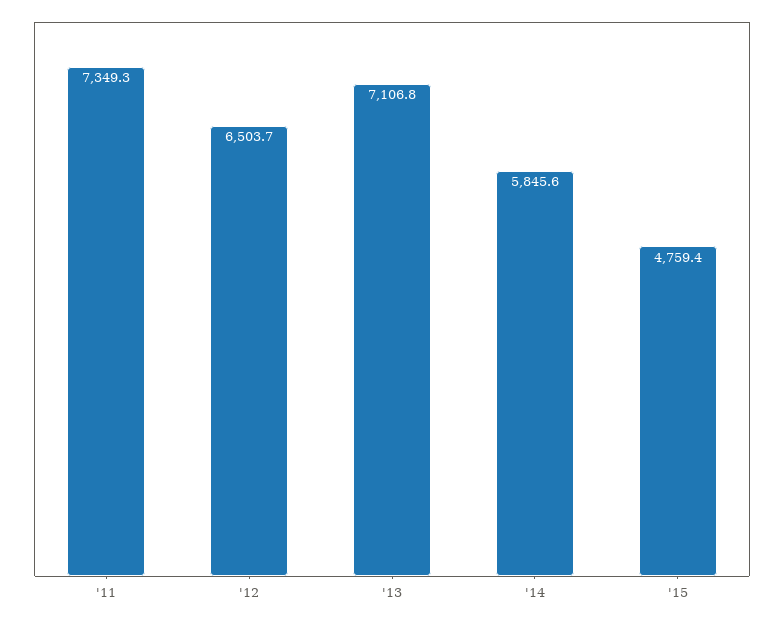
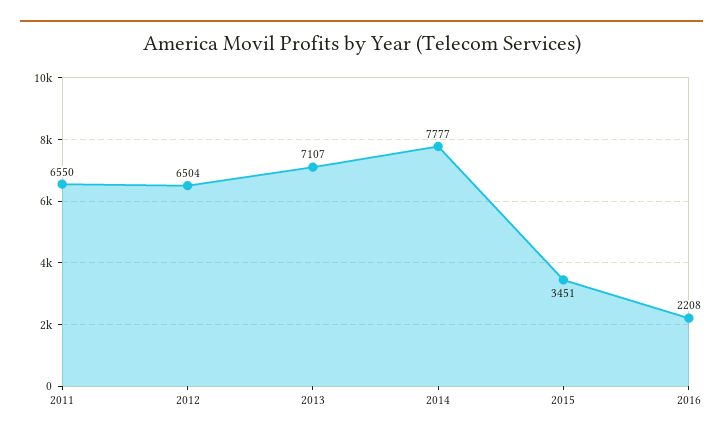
'11: 7349.3 -> 6550
'14: 5845.6 -> 7777
'15: 4759.4 -> 3451
2016: none -> 2208

